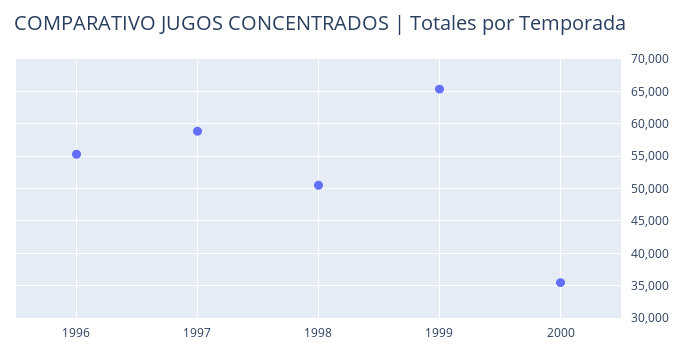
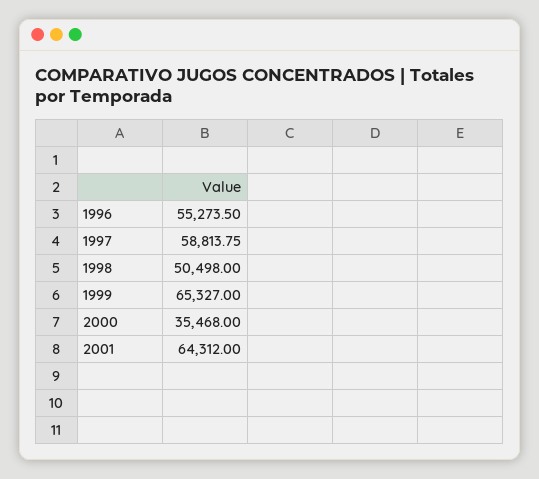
2001: none -> 64312

